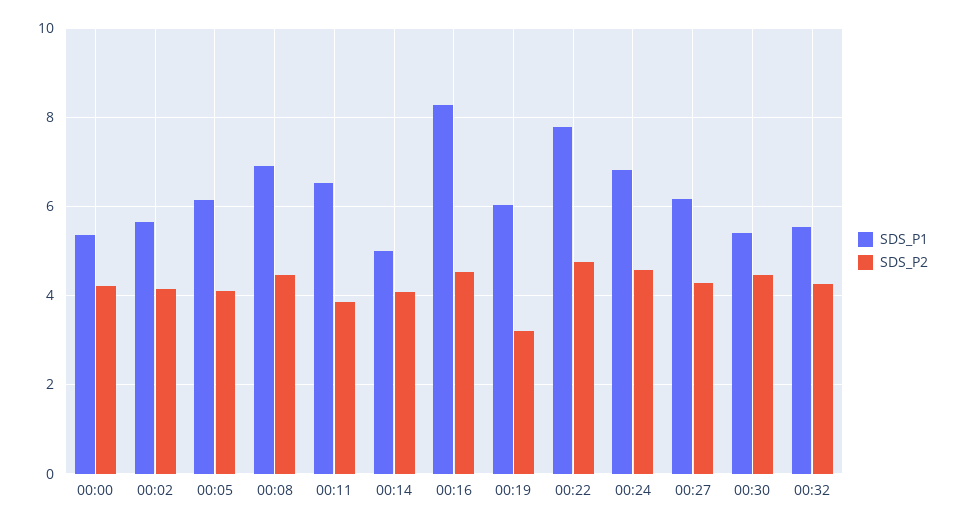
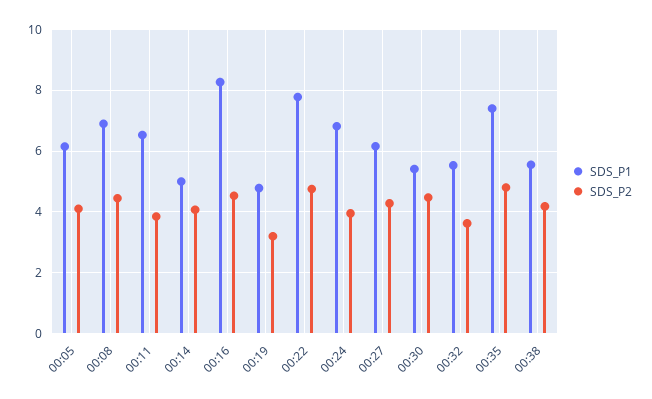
SDS_P1, 00:00: 5.4 -> none
SDS_P2, 00:00: 4.2 -> none
SDS_P1, 00:02: 5.6 -> none
SDS_P2, 00:02: 4.2 -> none
SDS_P1, 00:19: 6 -> 4.8
SDS_P2, 00:24: 4.6 -> 4
SDS_P2, 00:32: 4.2 -> 3.6
SDS_P1, 00:35: none -> 7.4
SDS_P2, 00:35: none -> 4.8
SDS_P1, 00:38: none -> 5.6
SDS_P2, 00:38: none -> 4.2

